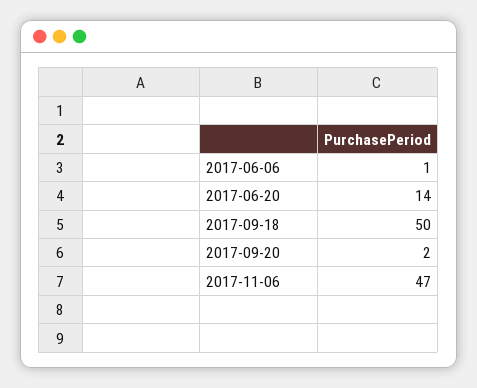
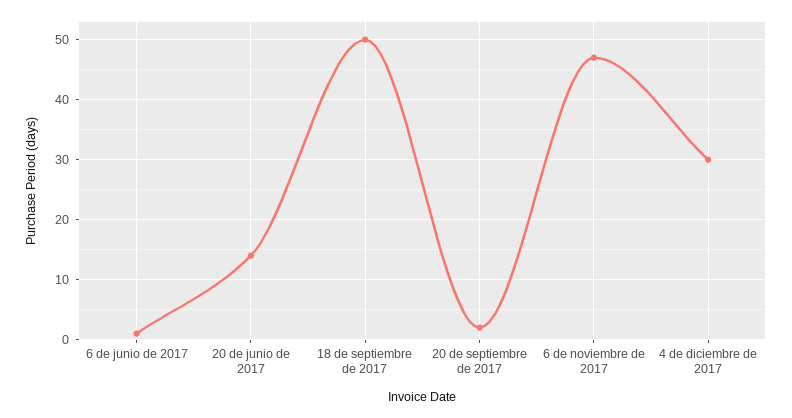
4 de diciembre de 2017: none -> 30

